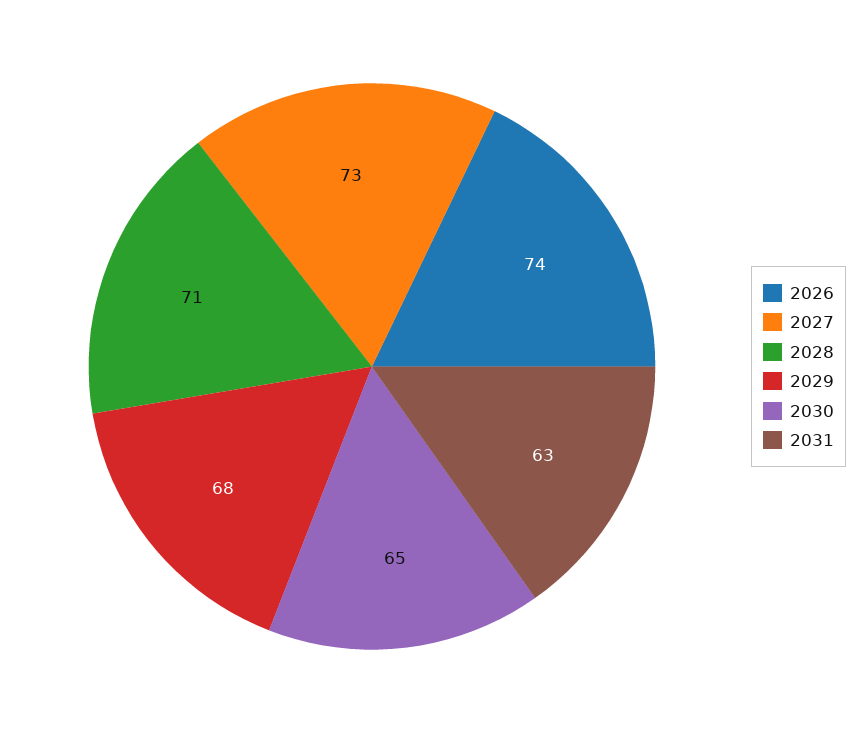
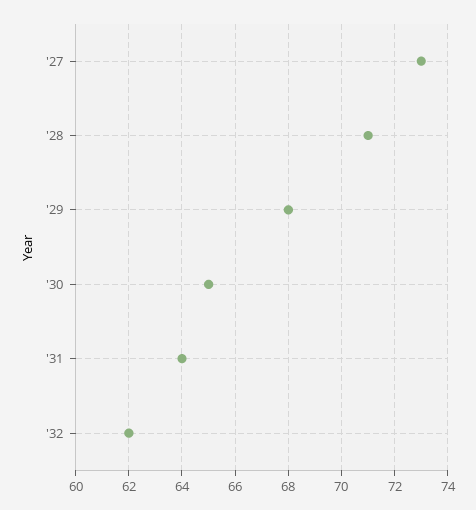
2026: 74 -> none
2031: 63 -> 64
'32: none -> 62

